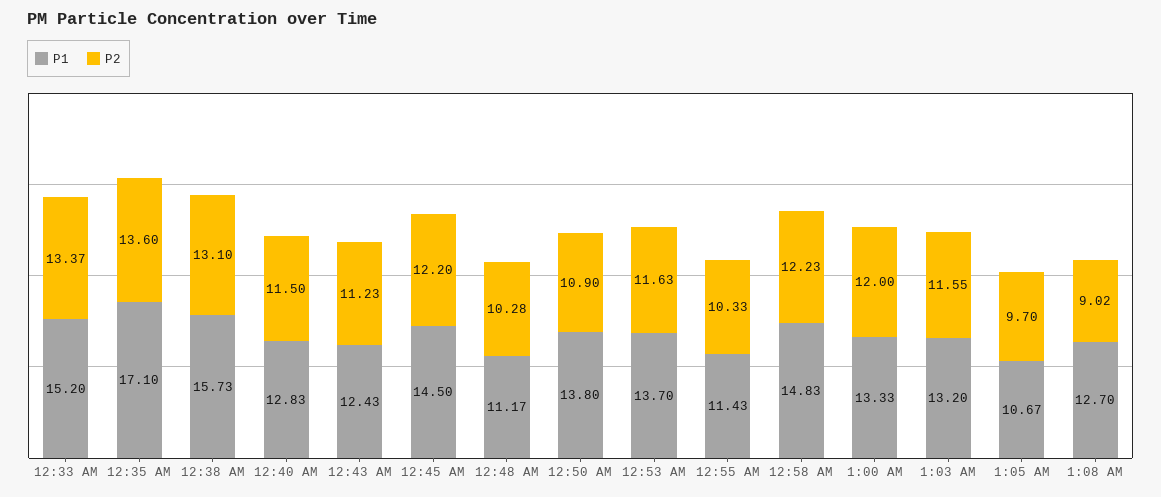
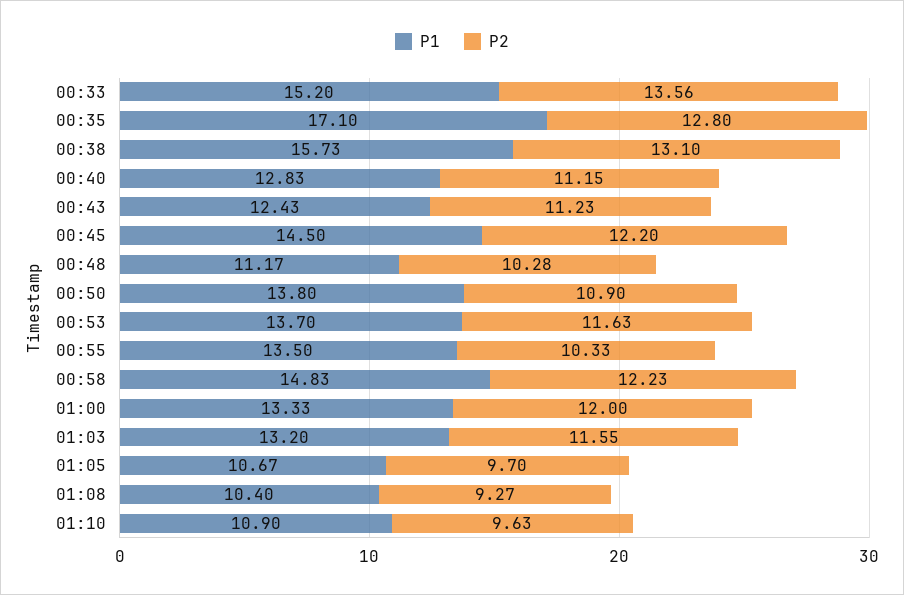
P2, 12:33 AM: 13.37 -> 13.56
P2, 12:35 AM: 13.6 -> 12.8
P2, 12:40 AM: 11.5 -> 11.15
P1, 12:55 AM: 11.43 -> 13.5
P1, 1:08 AM: 12.7 -> 10.4
P2, 1:08 AM: 9.02 -> 9.27
P1, 01:10: none -> 10.9
P2, 01:10: none -> 9.63

